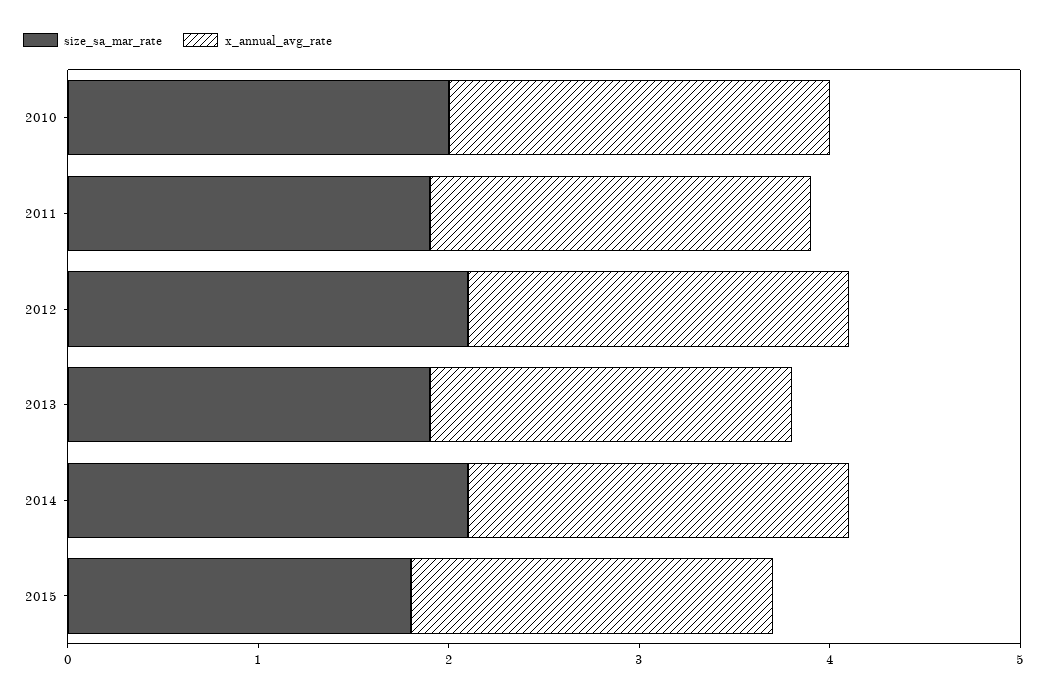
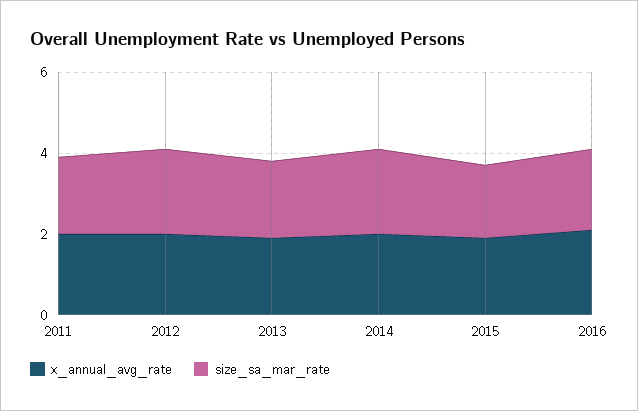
size_sa_mar_rate, 2010: 2 -> none
x_annual_avg_rate, 2010: 2 -> none
x_annual_avg_rate, 2016: none -> 2
size_sa_mar_rate, 2016: none -> 2

